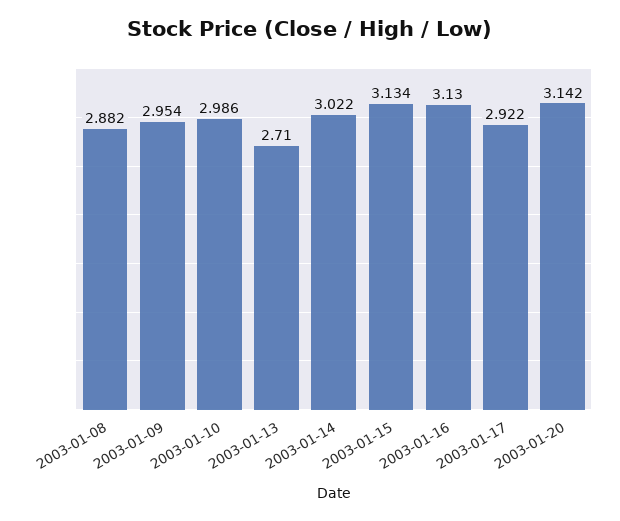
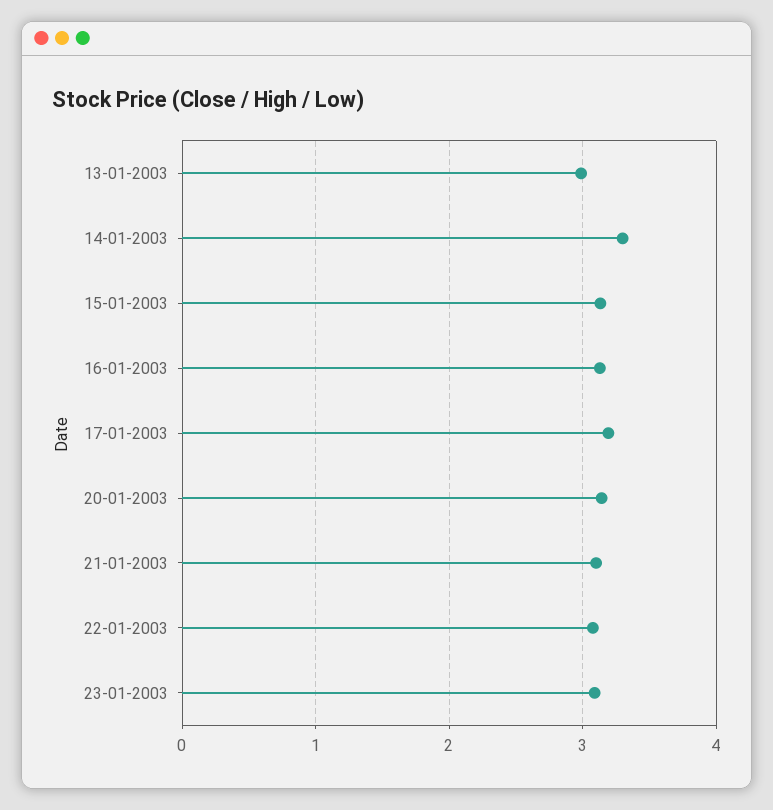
2003-01-08: 2.882 -> none
2003-01-09: 2.954 -> none
2003-01-10: 2.986 -> none
2003-01-13: 2.71 -> 3
2003-01-14: 3.022 -> 3.3
2003-01-17: 2.922 -> 3.2
21-01-2003: none -> 3.1
22-01-2003: none -> 3.1
23-01-2003: none -> 3.1

